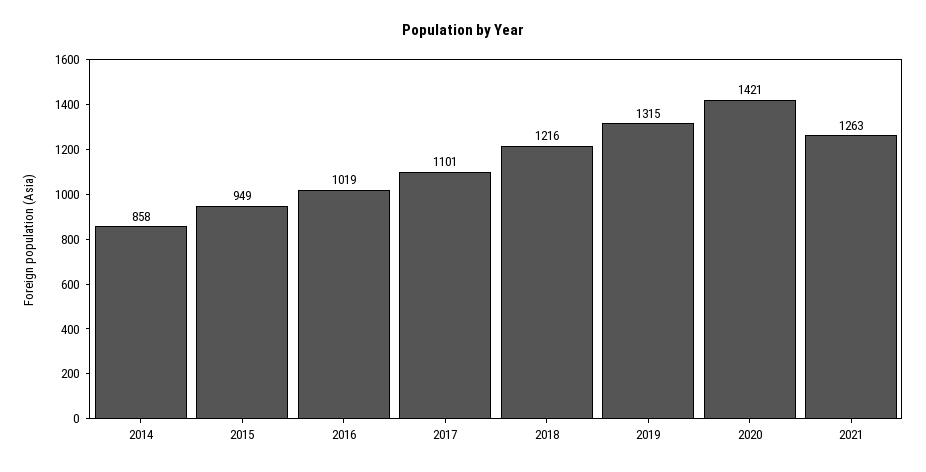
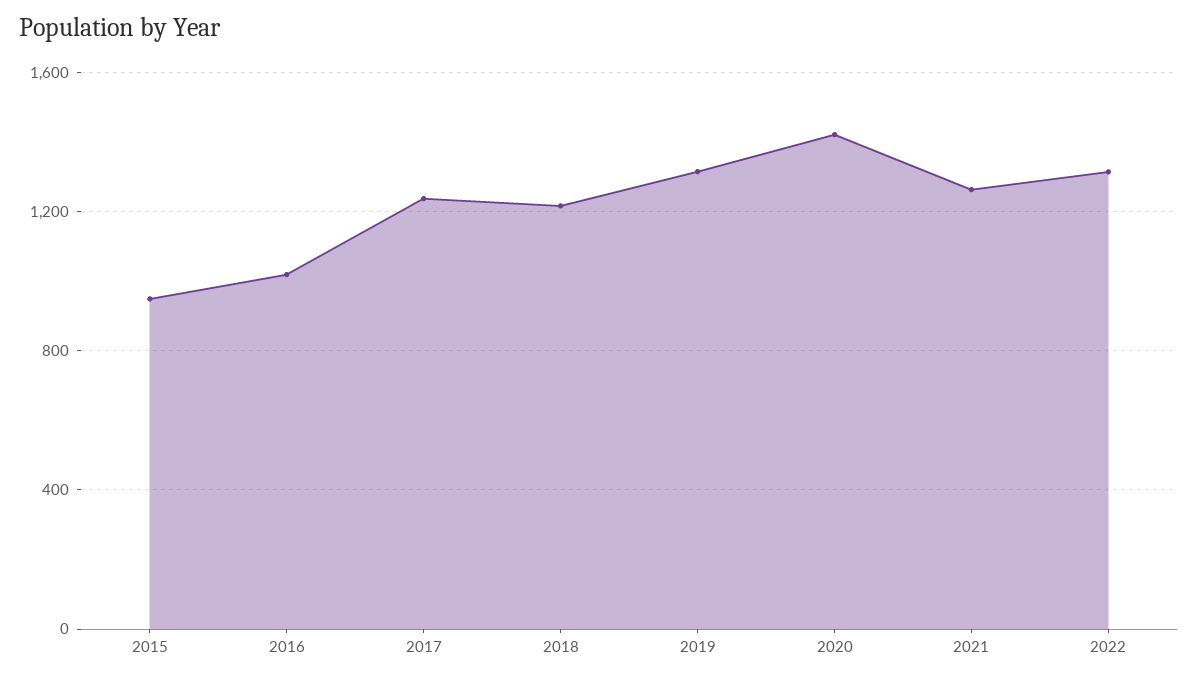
2014: 858 -> none
2017: 1101 -> 1250
2022: none -> 1300

